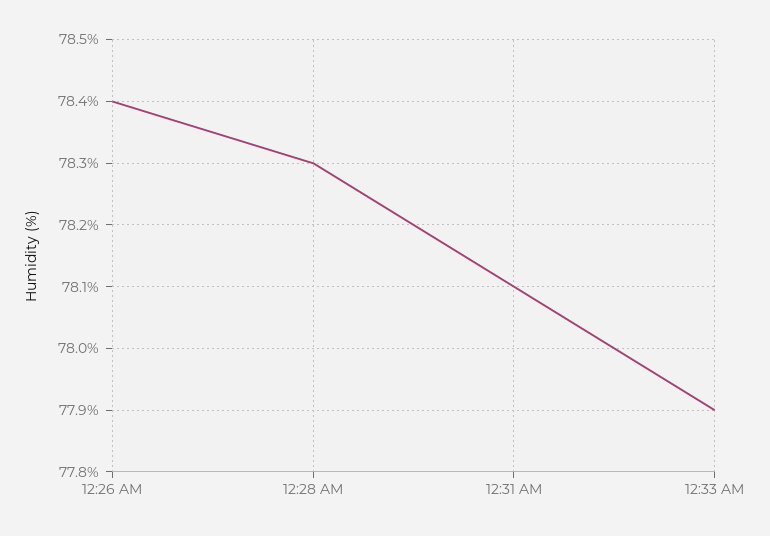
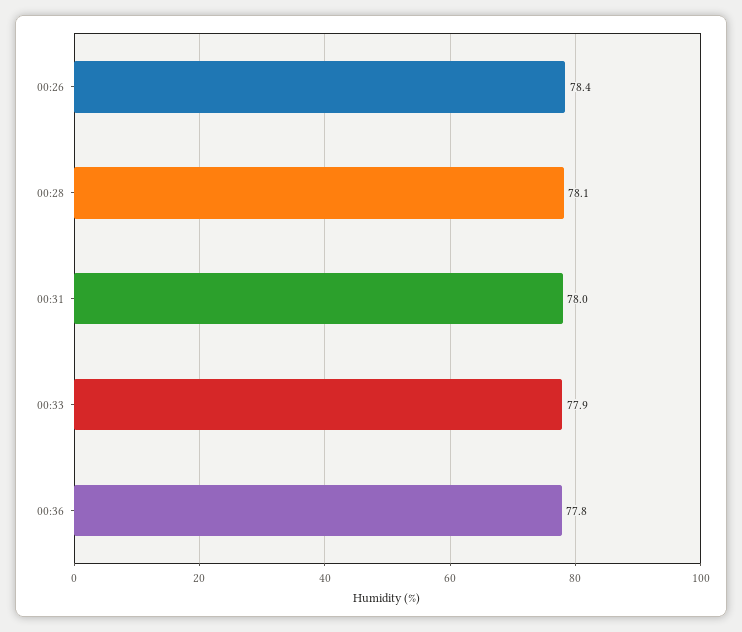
12:28 AM: 78.3 -> 78.1
12:31 AM: 78.1 -> 78
00:36: none -> 77.8

